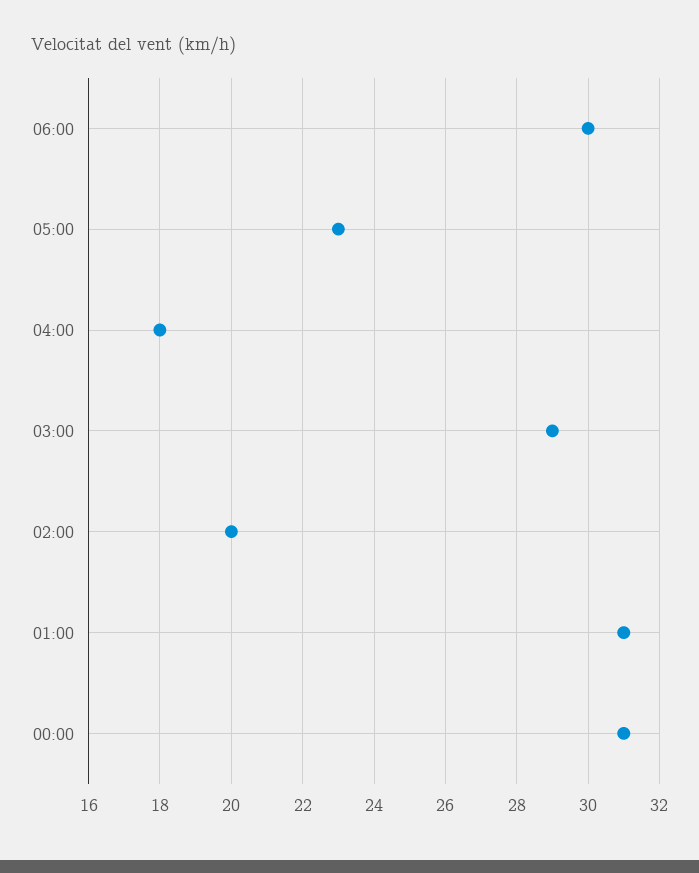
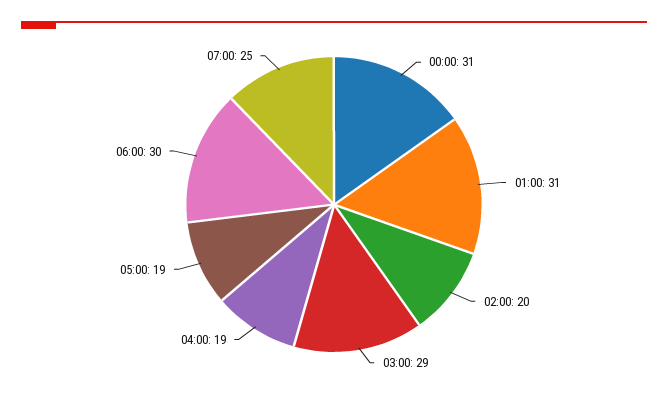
05:00: 23 -> 19
04:00: 18 -> 19
07:00: none -> 25

